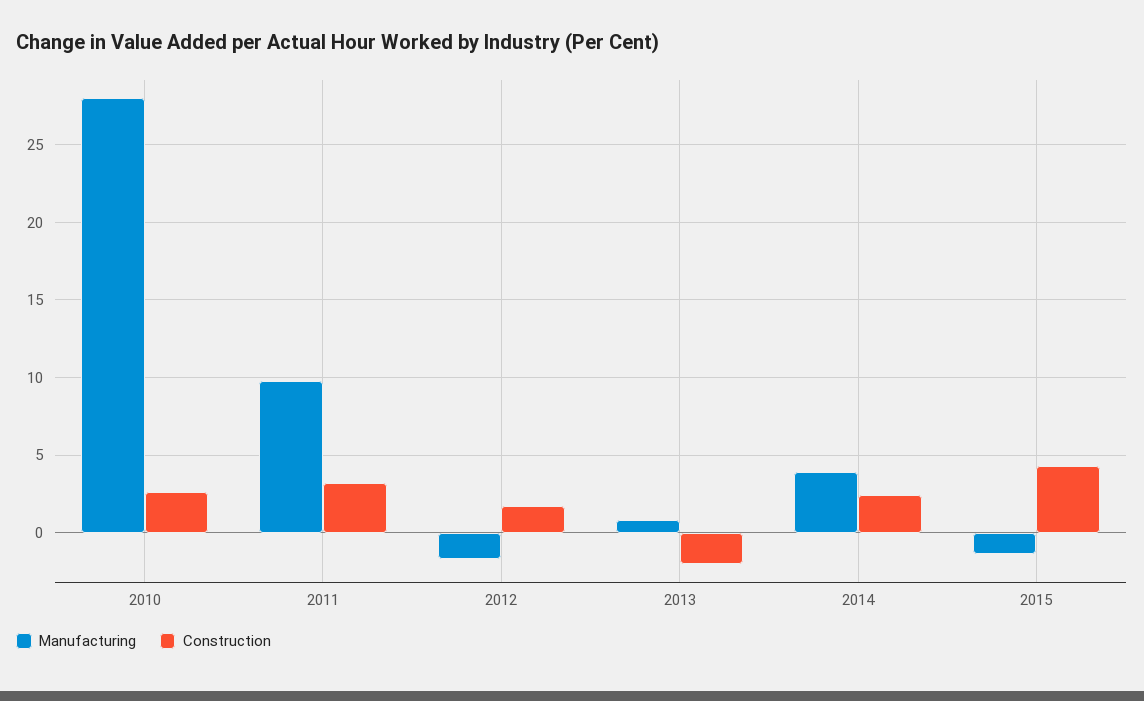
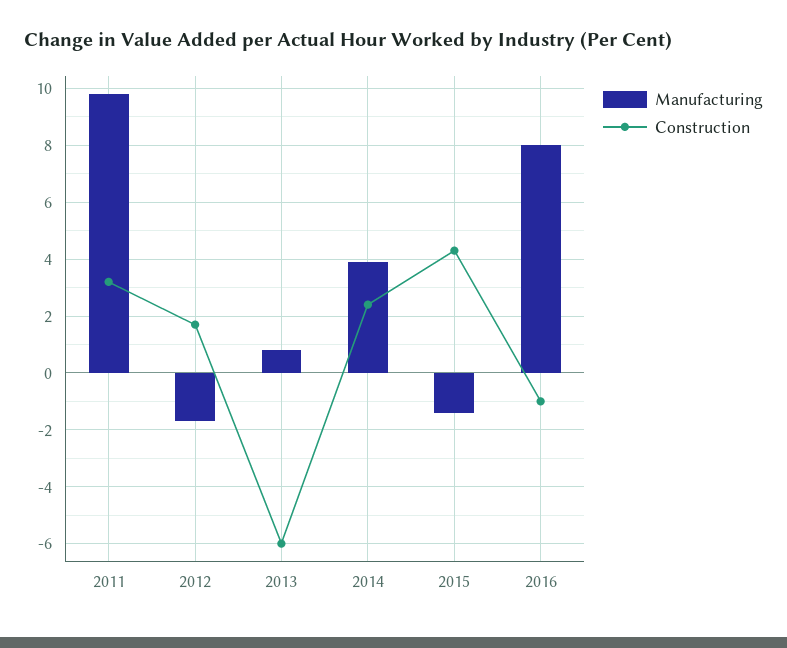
Manufacturing, 2010: 28 -> none
Construction, 2010: 2.5 -> none
Construction, 2013: -2 -> -6
Manufacturing, 2016: none -> 8
Construction, 2016: none -> -1

